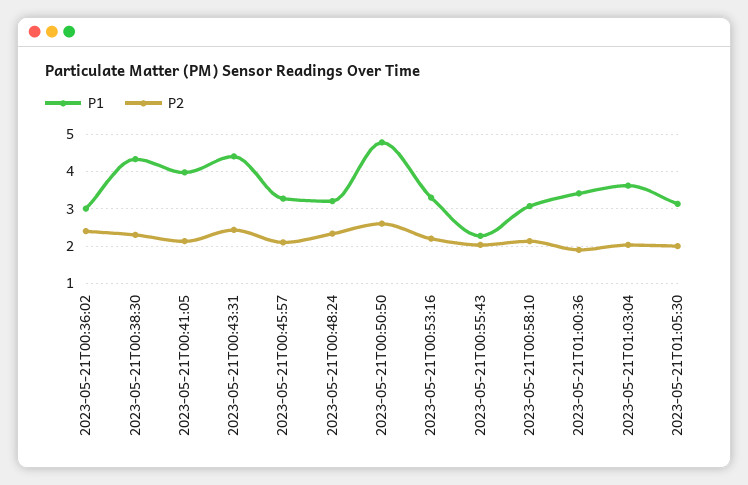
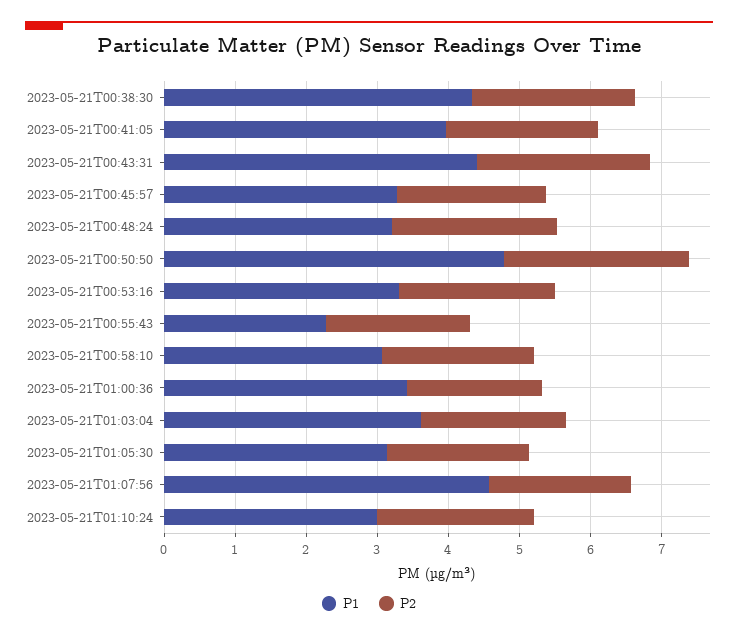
P1, 2023-05-21T00:36:02: 3 -> none
P2, 2023-05-21T00:36:02: 2.4 -> none
P1, 2023-05-21T01:07:56: none -> 4.6
P2, 2023-05-21T01:07:56: none -> 2
P1, 2023-05-21T01:10:24: none -> 3
P2, 2023-05-21T01:10:24: none -> 2.2

